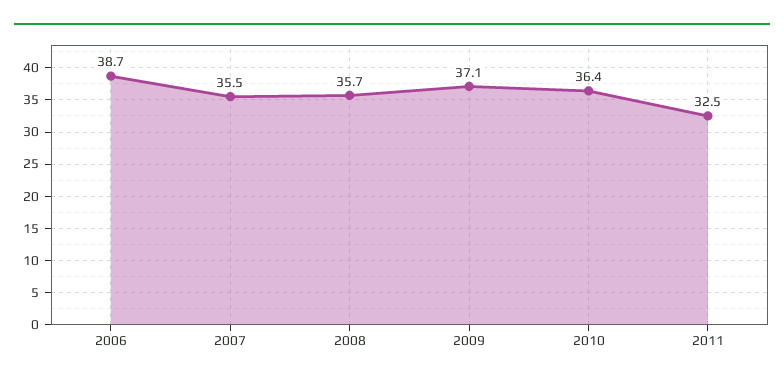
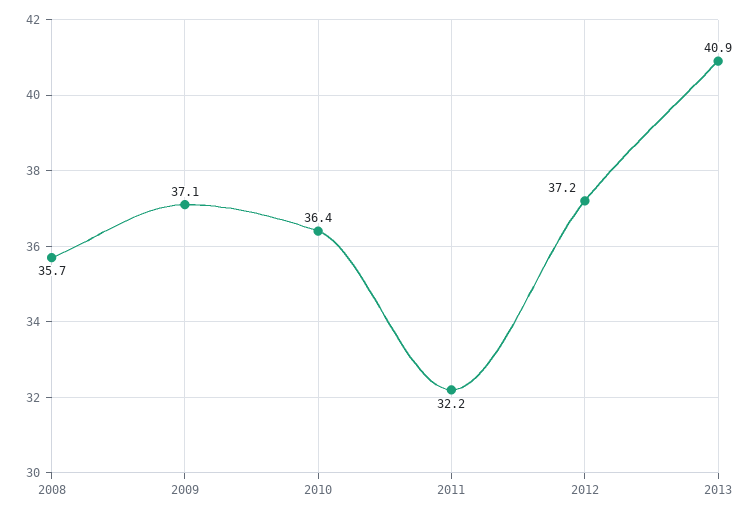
2006: 38.7 -> none
2007: 35.5 -> none
2011: 32.5 -> 32.2
2012: none -> 37.2
2013: none -> 40.9

